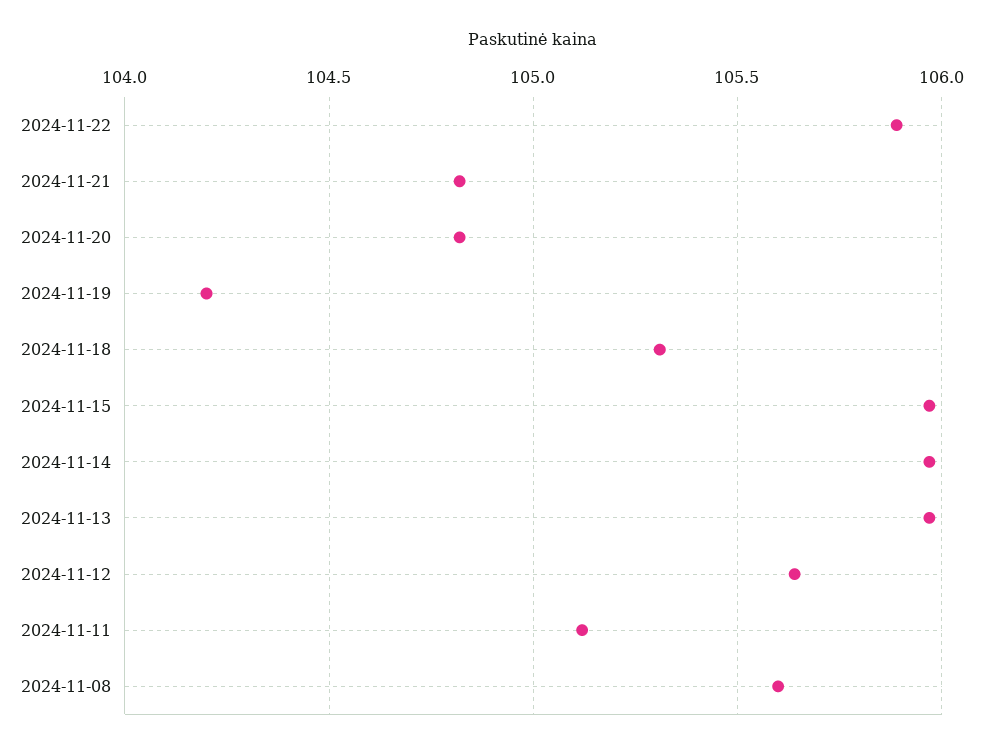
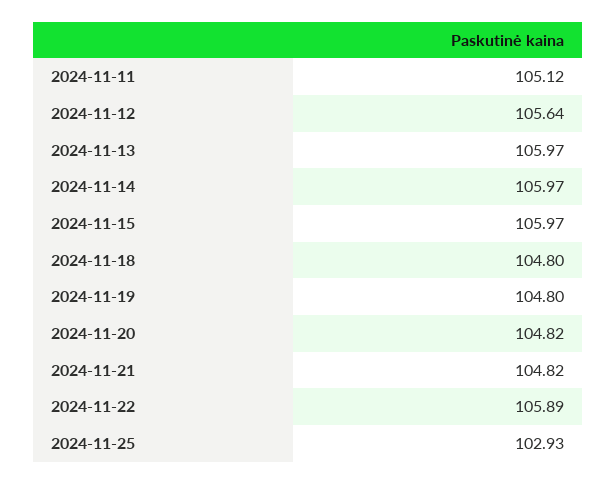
2024-11-19: 104.2 -> 104.8
2024-11-18: 105.3 -> 104.8
2024-11-08: 105.6 -> none
2024-11-25: none -> 102.93

